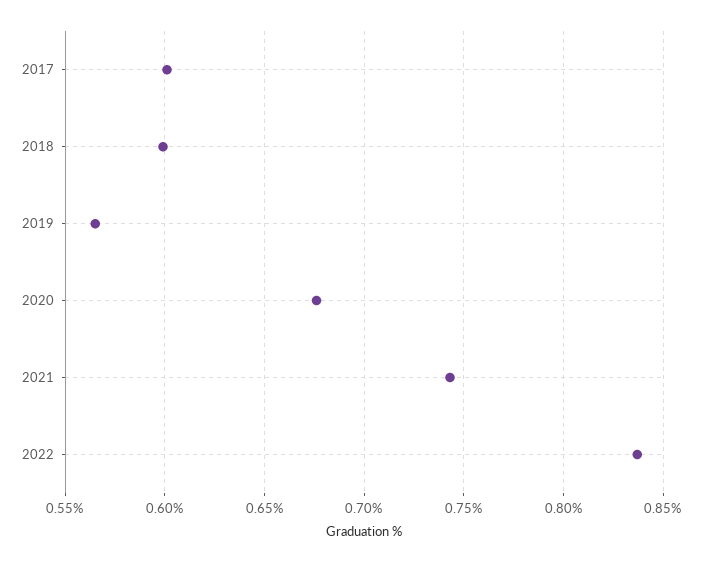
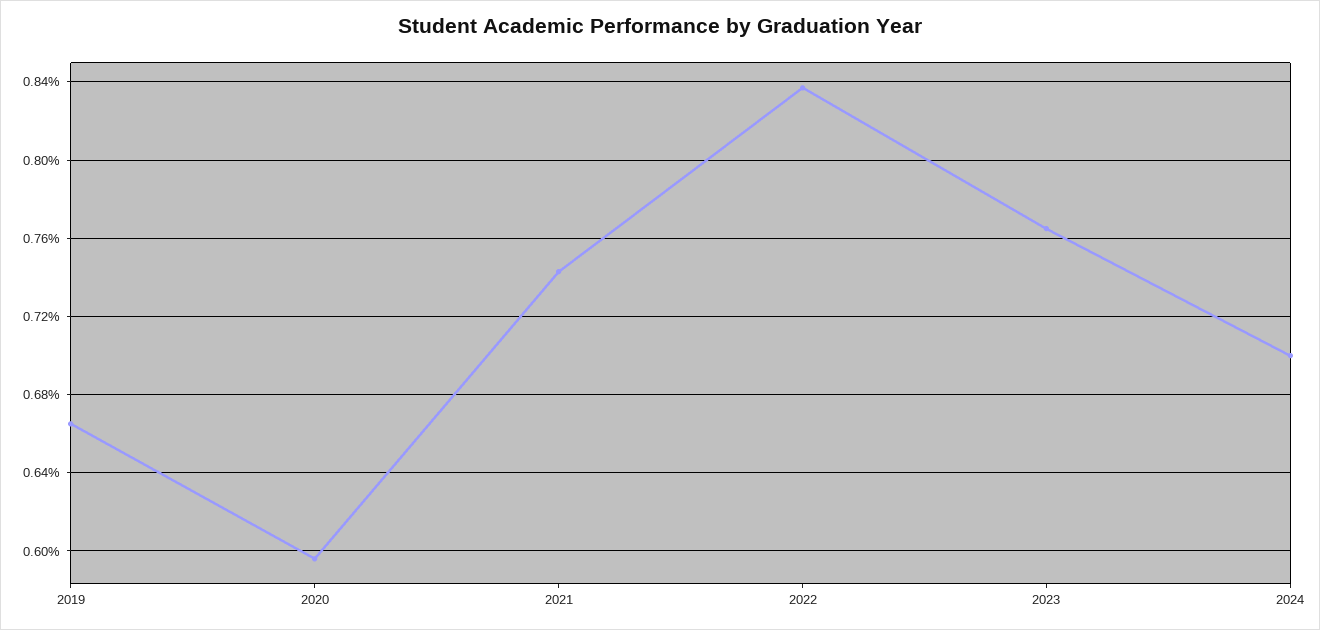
2017: 0.6 -> none
2018: 0.6 -> none
2019: 0.565 -> 0.665
2020: 0.675 -> 0.595
2023: none -> 0.765
2024: none -> 0.7

